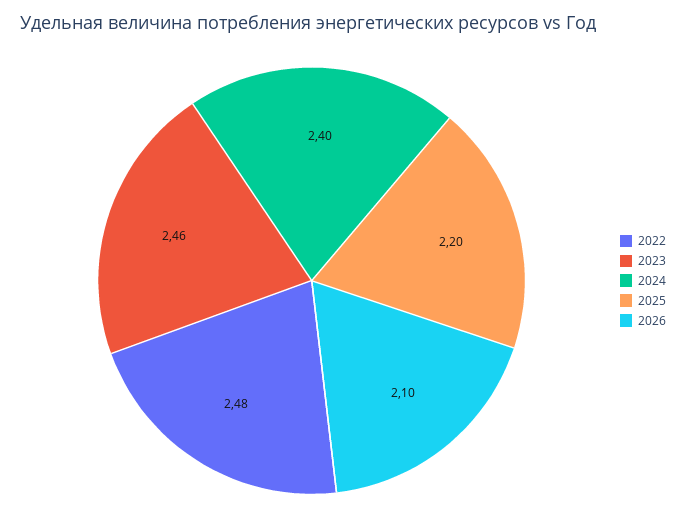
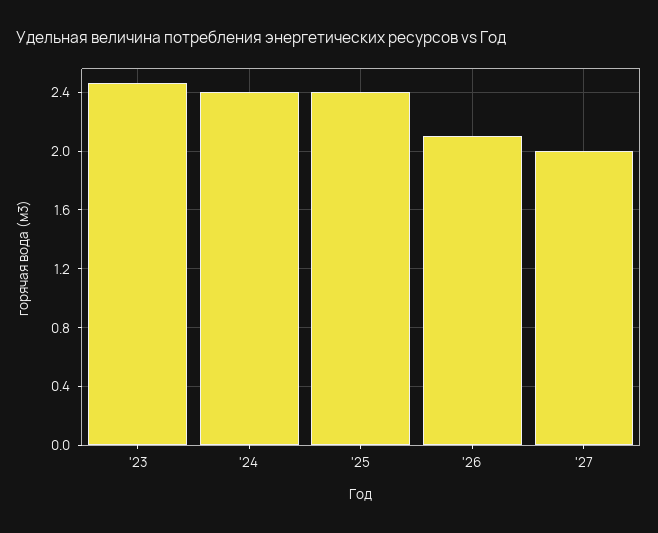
2022: 2.48 -> none
2025: 2.2 -> 2.4
'27: none -> 2

